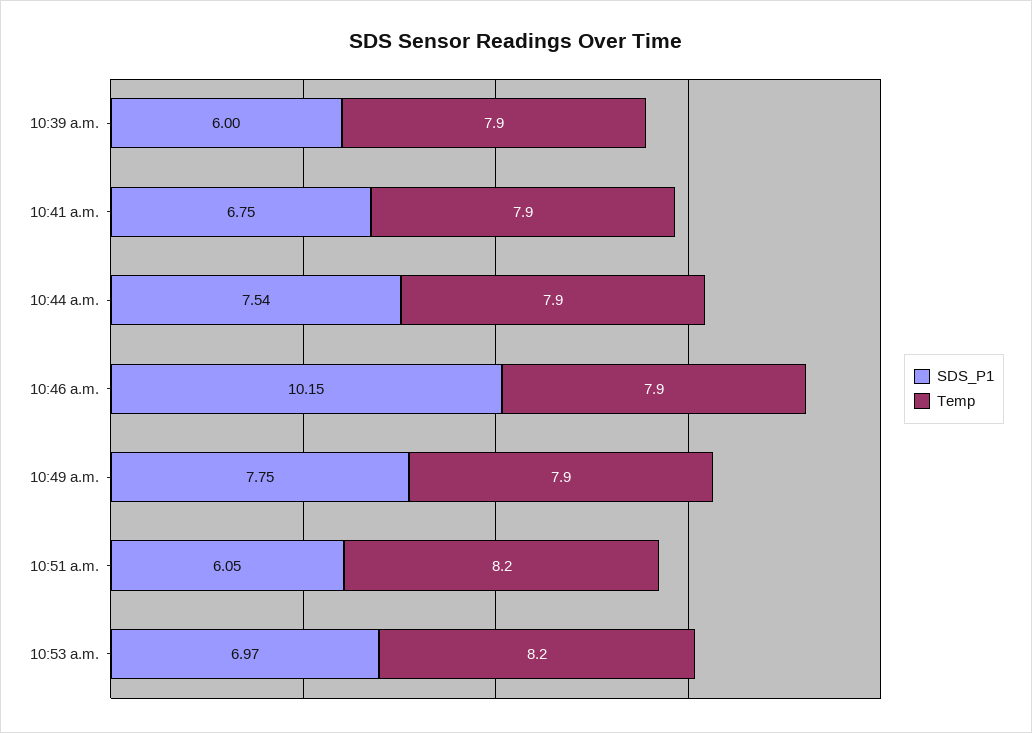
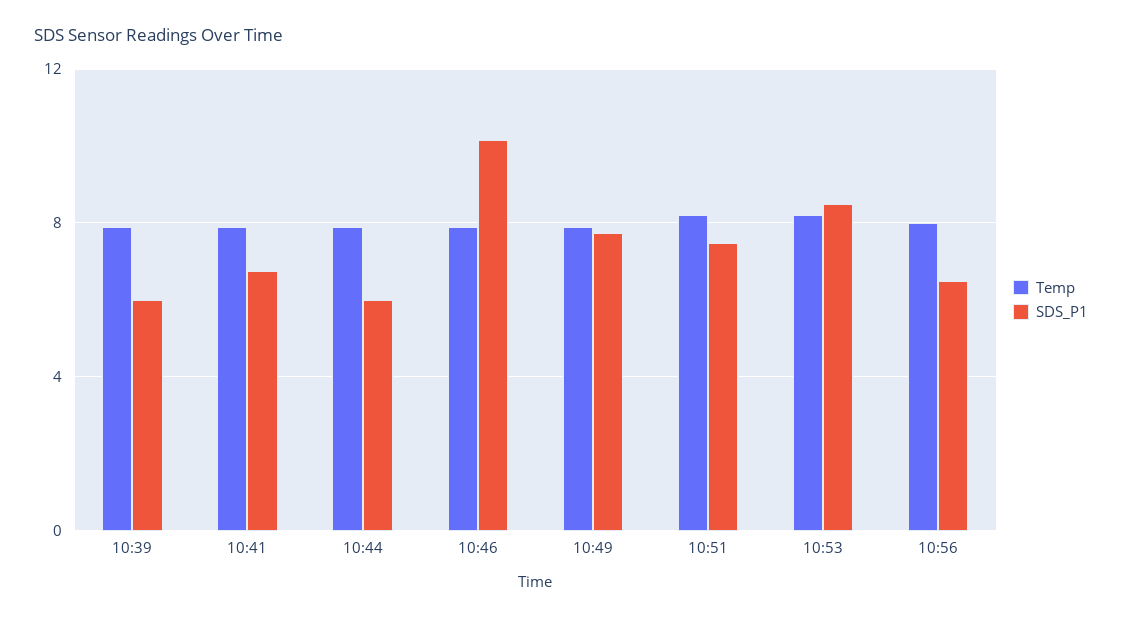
SDS_P1, 10:44 a.m.: 7.54 -> 6
SDS_P1, 10:51 a.m.: 6.05 -> 7.5
SDS_P1, 10:53 a.m.: 6.97 -> 8.5
Temp, 10:56: none -> 8
SDS_P1, 10:56: none -> 6.5

